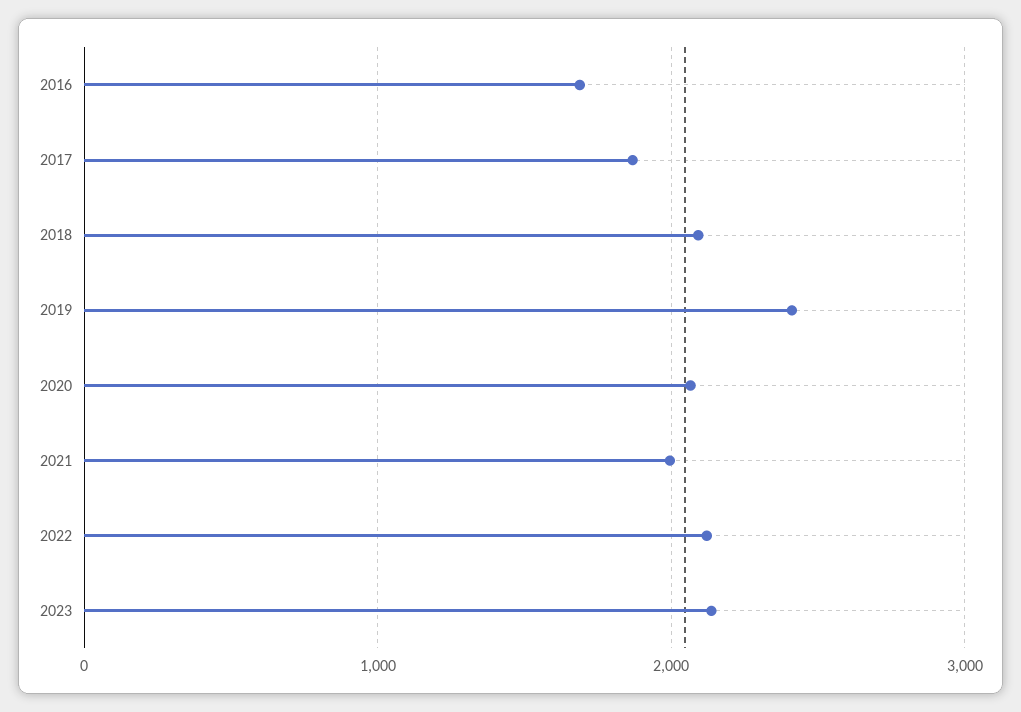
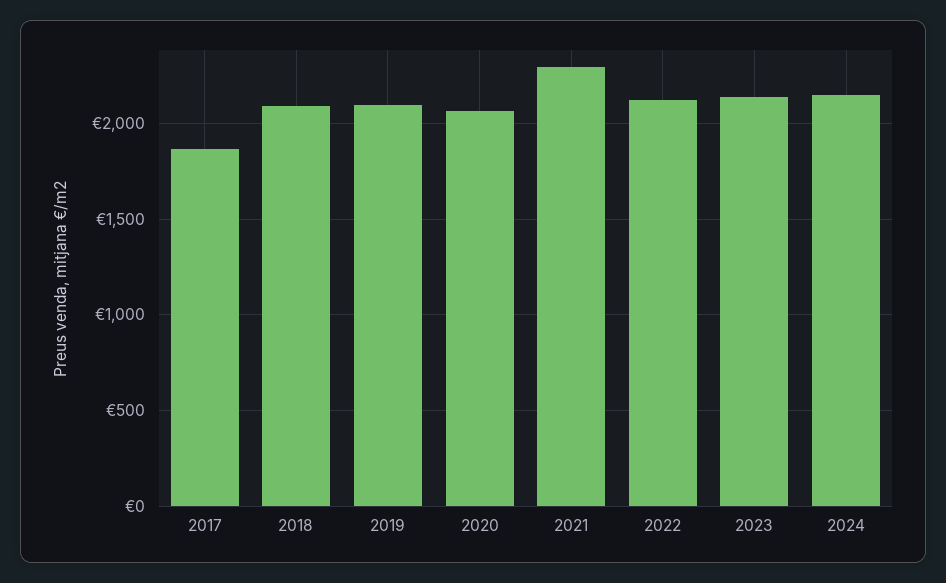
2016: 1700 -> none
2019: 2400 -> 2100
2021: 2000 -> 2300
2024: none -> 2150

